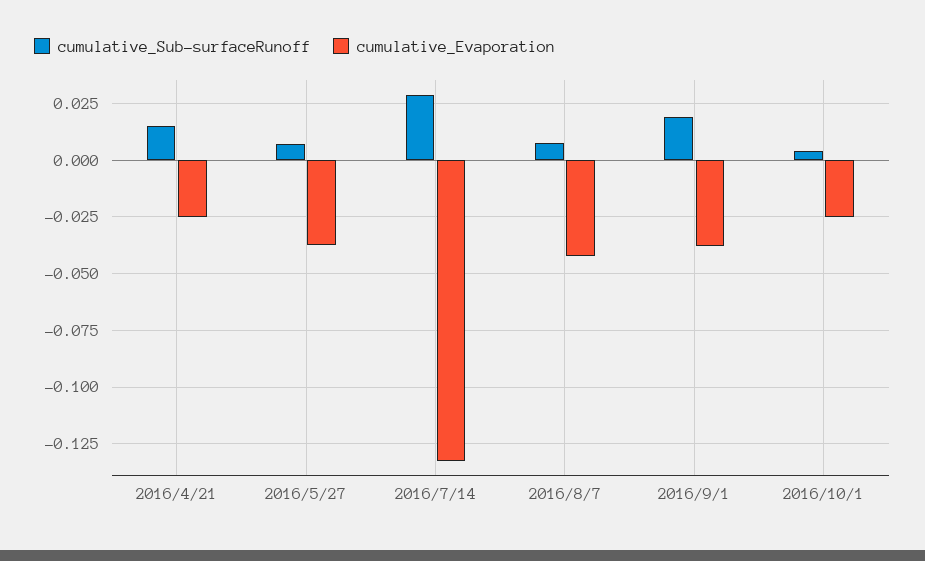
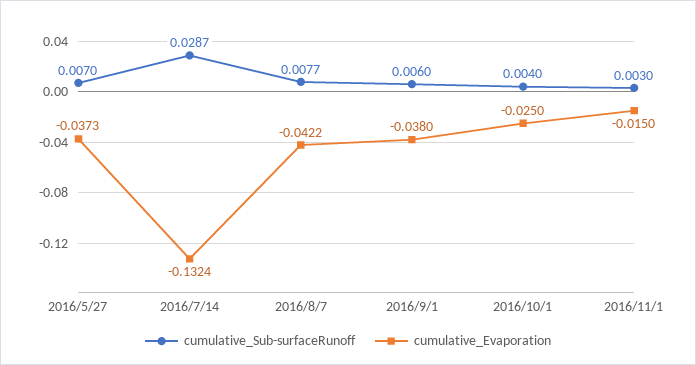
cumulative_Sub-surfaceRunoff, 2016/4/21: 0.015 -> none
cumulative_Evaporation, 2016/4/21: -0.025 -> none
cumulative_Sub-surfaceRunoff, 2016/9/1: 0.02 -> 0.006
cumulative_Sub-surfaceRunoff, 2016/11/1: none -> 0.003
cumulative_Evaporation, 2016/11/1: none -> -0.015

